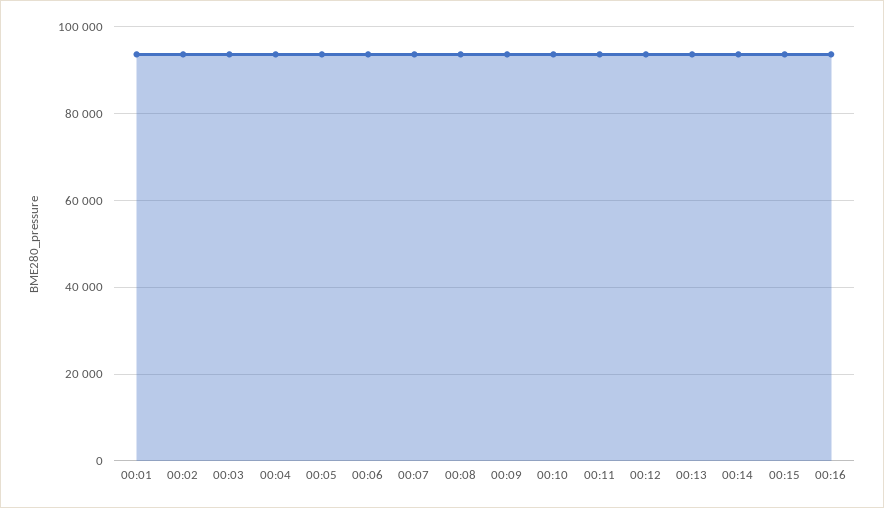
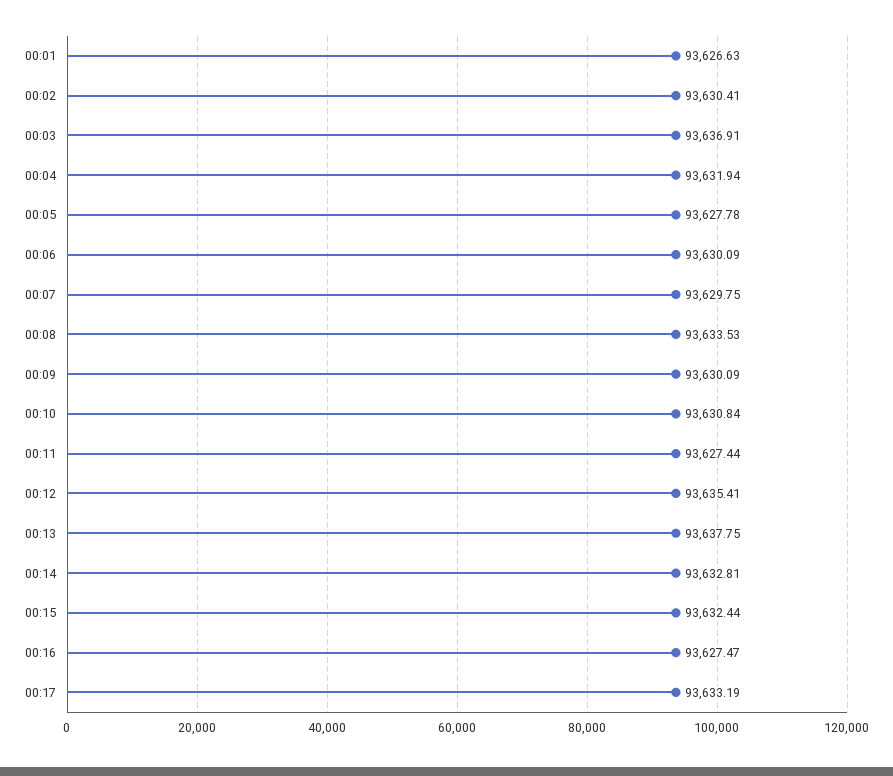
00:17: none -> 93633.19

